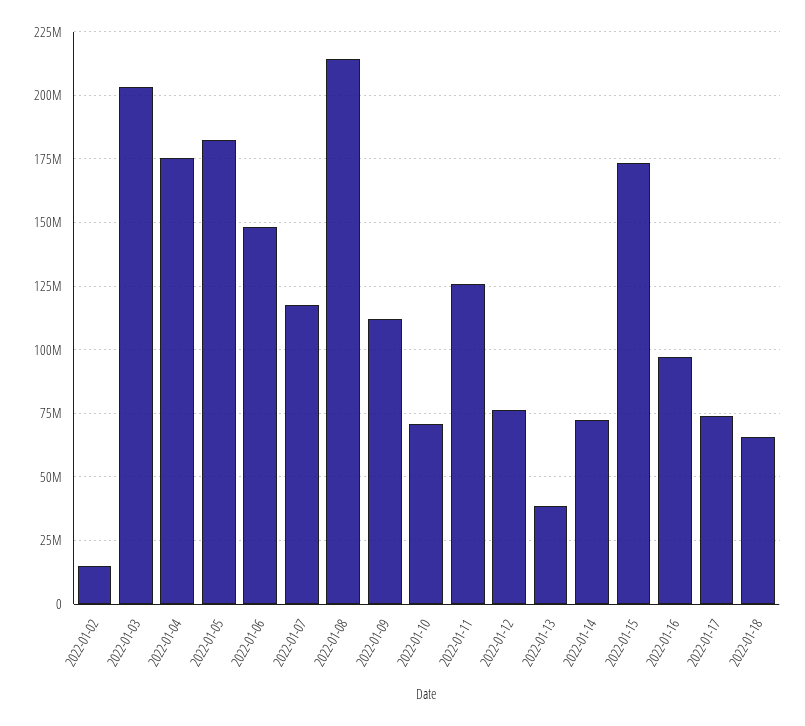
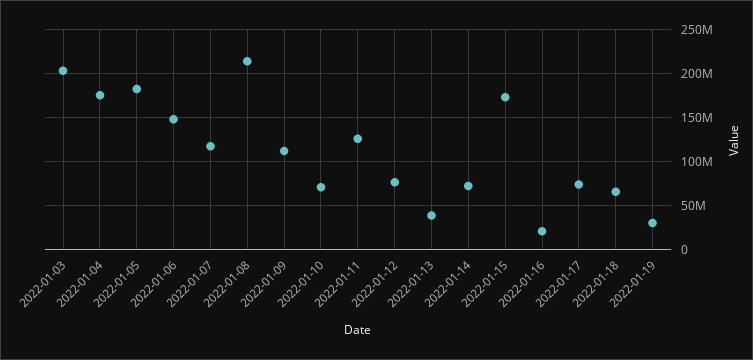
2022-01-02: 15000000 -> none
2022-01-16: 97500000 -> 20000000
2022-01-19: none -> 30000000

